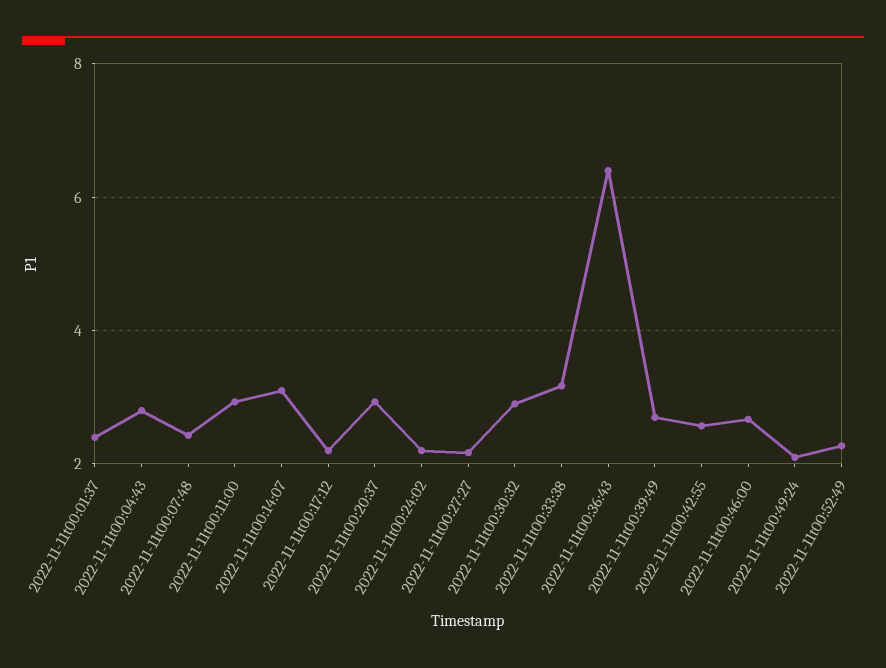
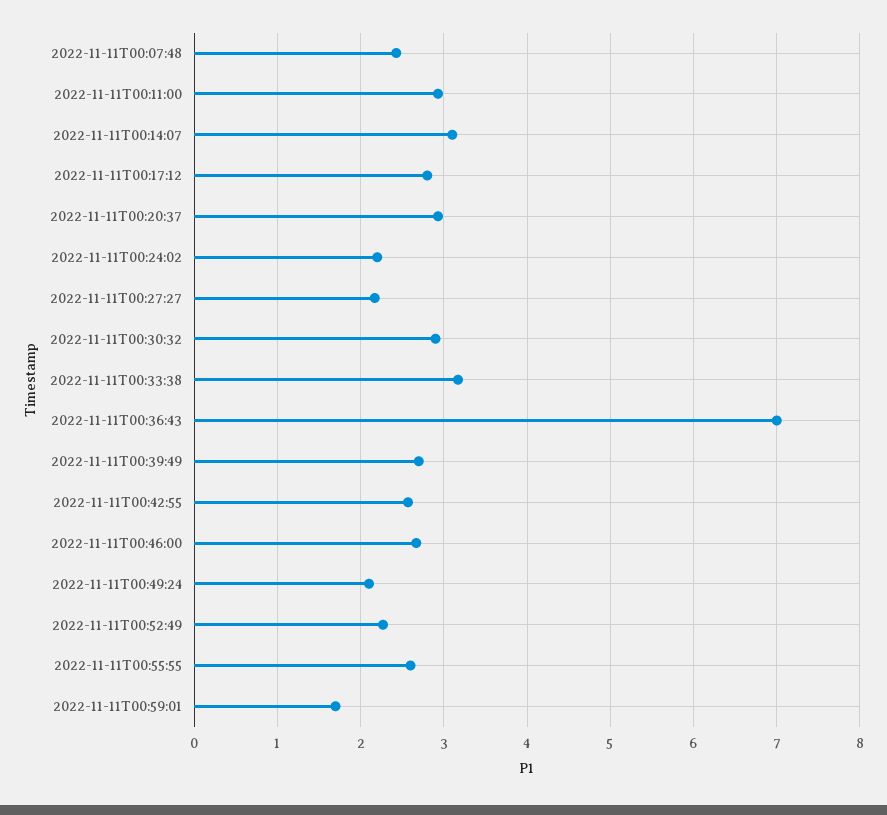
2022-11-11t00:01:37: 2.4 -> none
2022-11-11t00:04:43: 2.8 -> none
2022-11-11t00:17:12: 2.2 -> 2.8
2022-11-11t00:36:43: 6.4 -> 7
2022-11-11T00:55:55: none -> 2.6
2022-11-11T00:59:01: none -> 1.7

